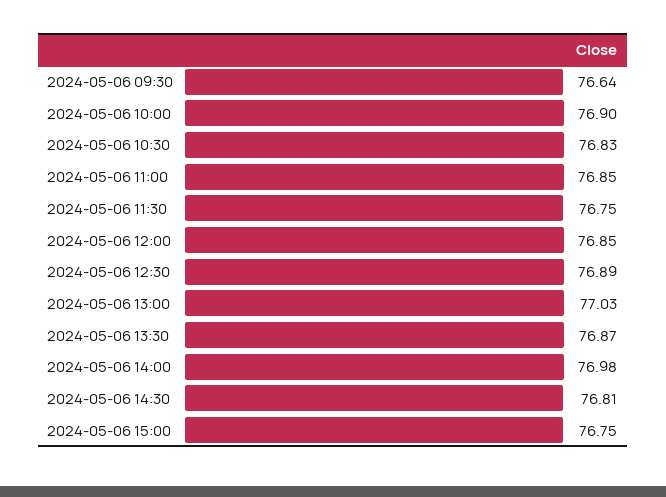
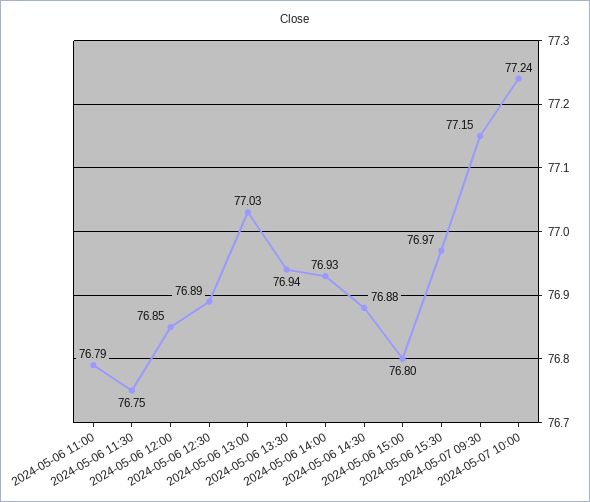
2024-05-06 09:30: 76.64 -> none
2024-05-06 10:00: 76.9 -> none
2024-05-06 10:30: 76.83 -> none
2024-05-06 11:00: 76.85 -> 76.79
2024-05-06 13:30: 76.87 -> 76.94
2024-05-06 14:00: 76.98 -> 76.93
2024-05-06 14:30: 76.81 -> 76.88
2024-05-06 15:00: 76.75 -> 76.8
2024-05-06 15:30: none -> 76.97
2024-05-07 09:30: none -> 77.15
2024-05-07 10:00: none -> 77.24

